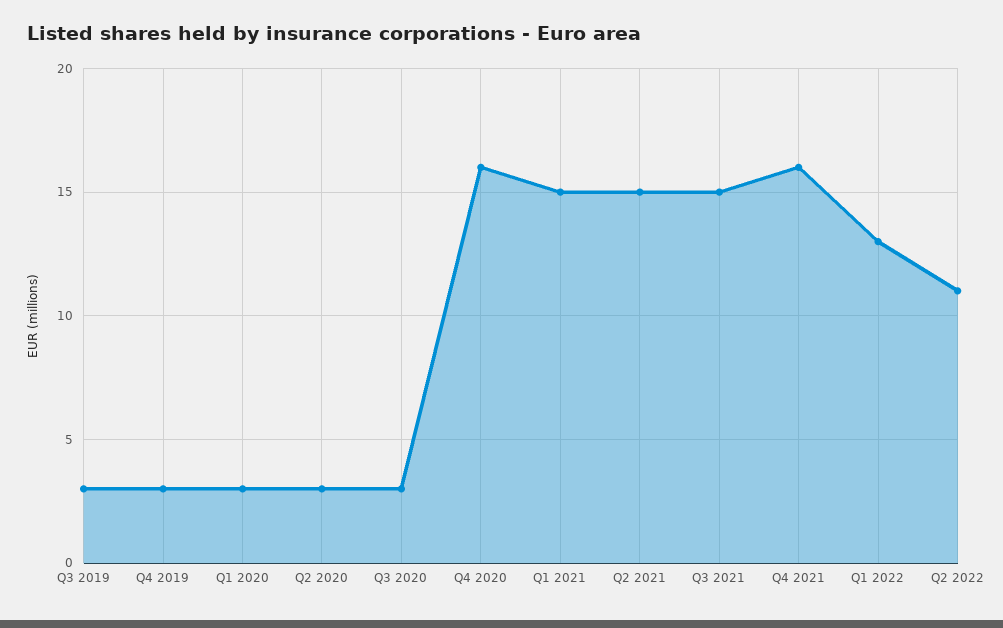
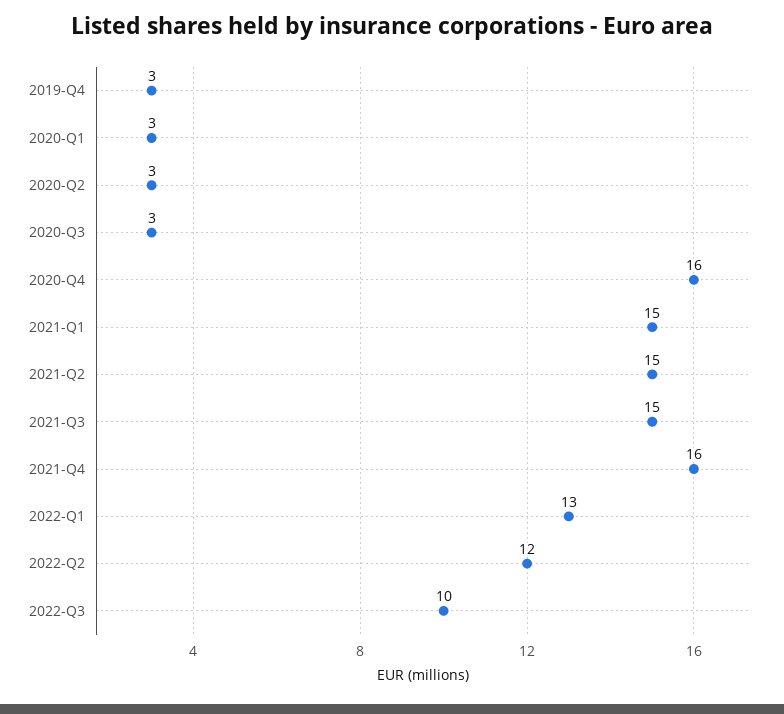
Q3 2019: 3 -> none
Q2 2022: 11 -> 12
2022-Q3: none -> 10

